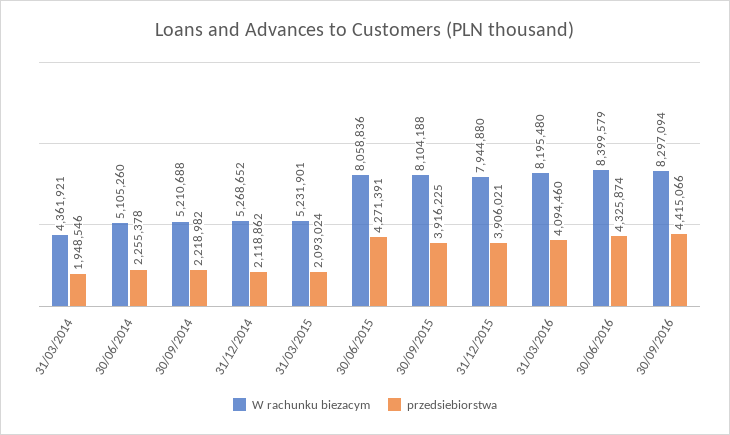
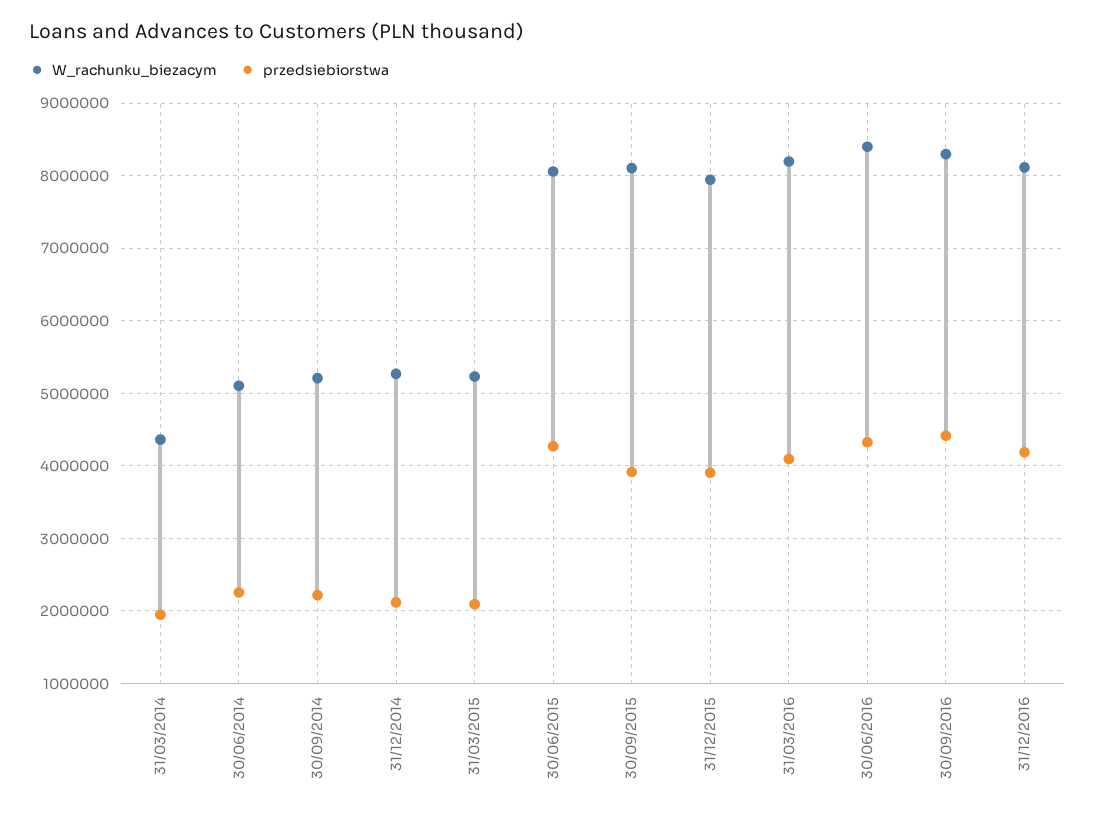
W rachunku biezacym, 31/12/2016: none -> 8100000
przedsiebiorstwa, 31/12/2016: none -> 4200000

